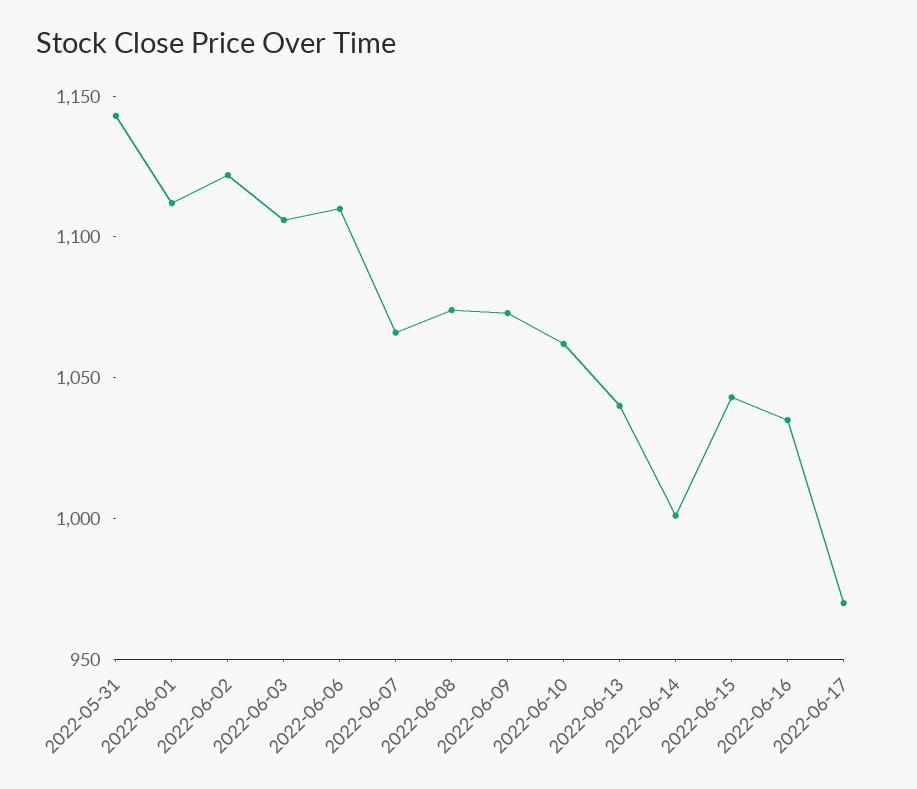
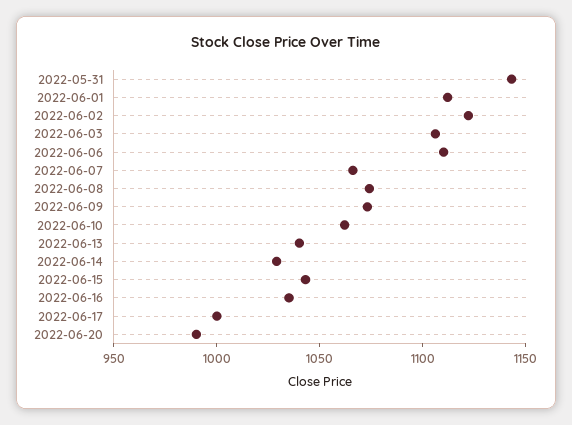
2022-06-14: 1000 -> 1030
2022-06-17: 970 -> 1000
2022-06-20: none -> 990

